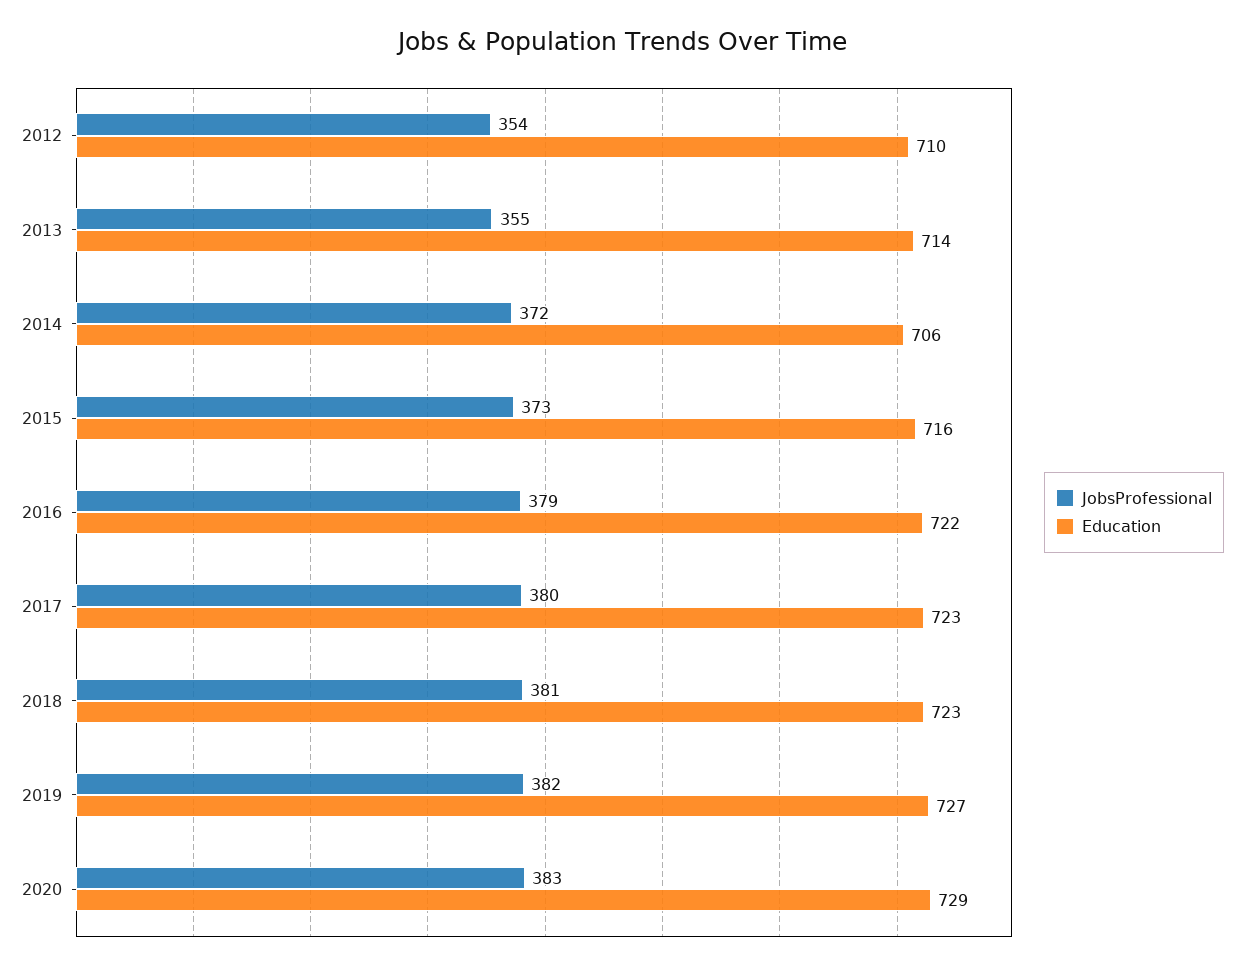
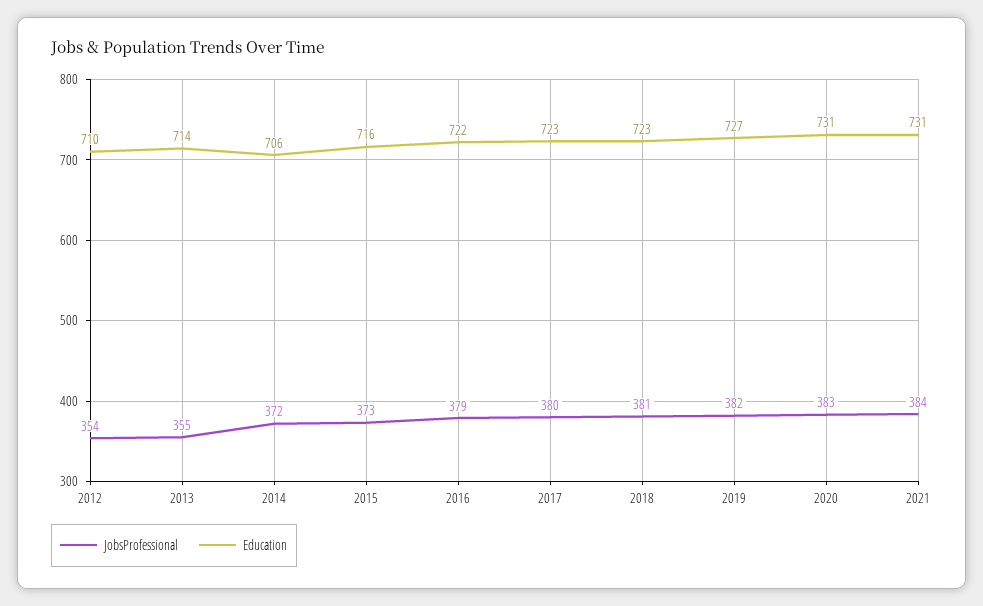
Education, 2020: 729 -> 731
JobsProfessional, 2021: none -> 384
Education, 2021: none -> 731

